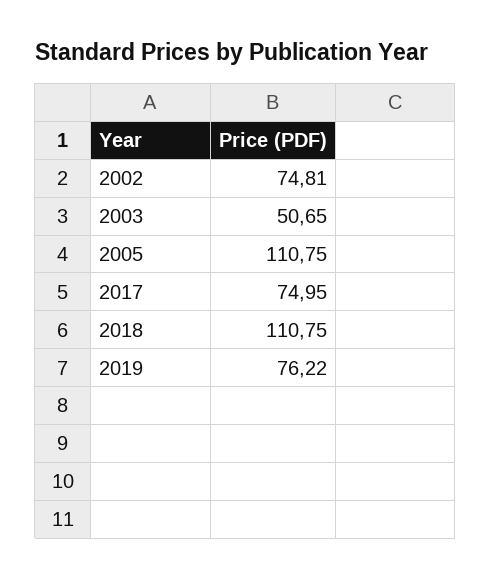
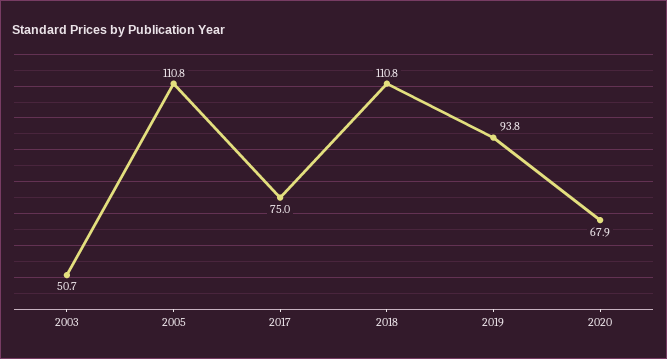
2002: 74.81 -> none
2019: 76.22 -> 93.8
2020: none -> 67.9

